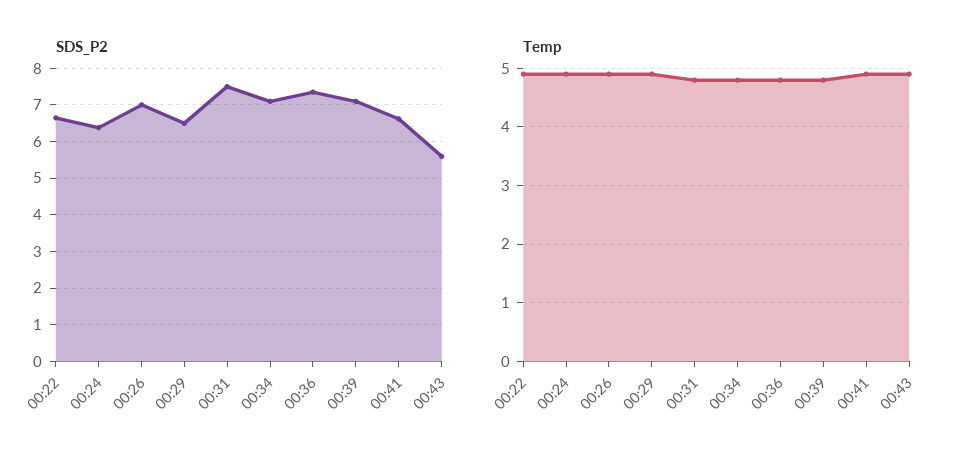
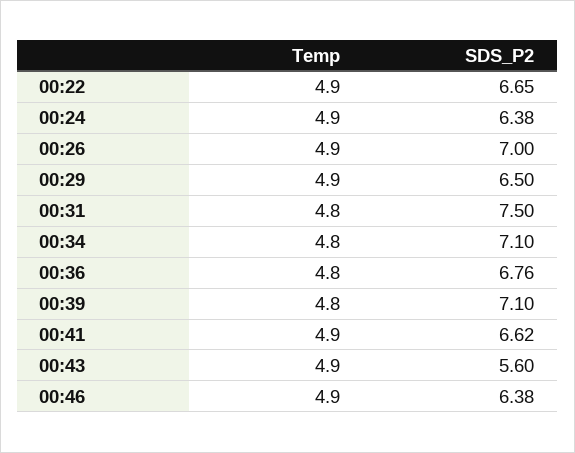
SDS_P2, 00:36: 7.4 -> 6.76
Temp, 00:46: none -> 4.9
SDS_P2, 00:46: none -> 6.38

